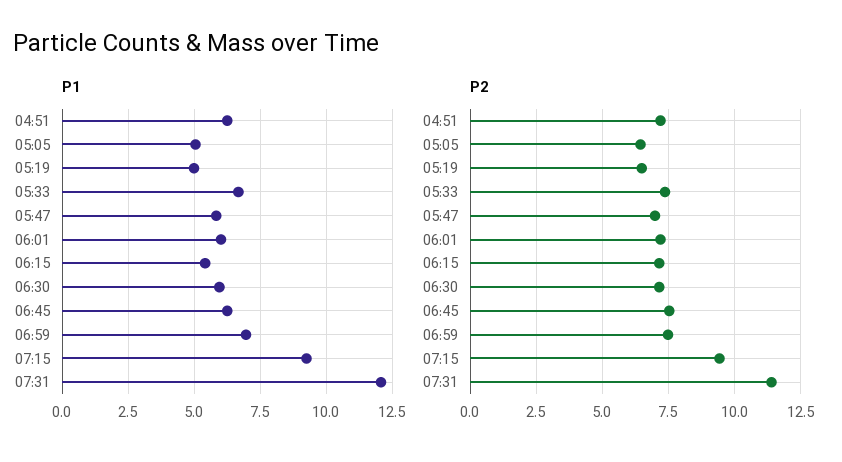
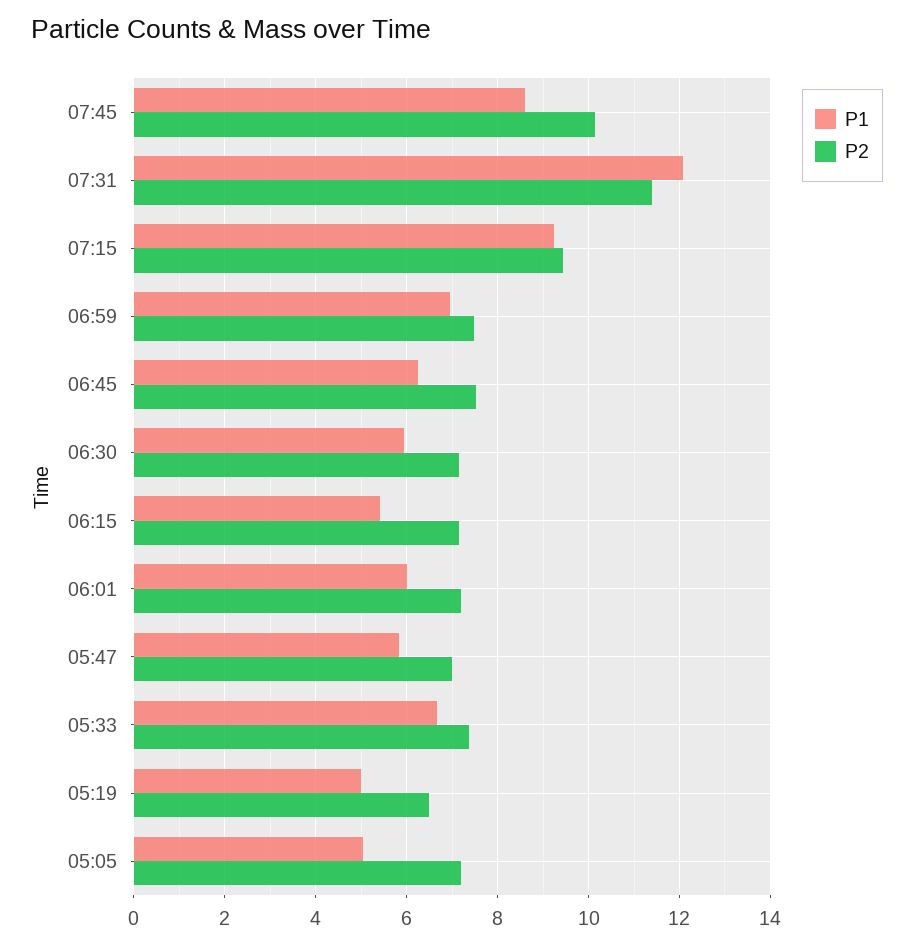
P1, 04:51: 6.25 -> none
P2, 04:51: 7.25 -> none
P2, 05:05: 6.5 -> 7.2
P1, 07:45: none -> 8.6
P2, 07:45: none -> 10.2

